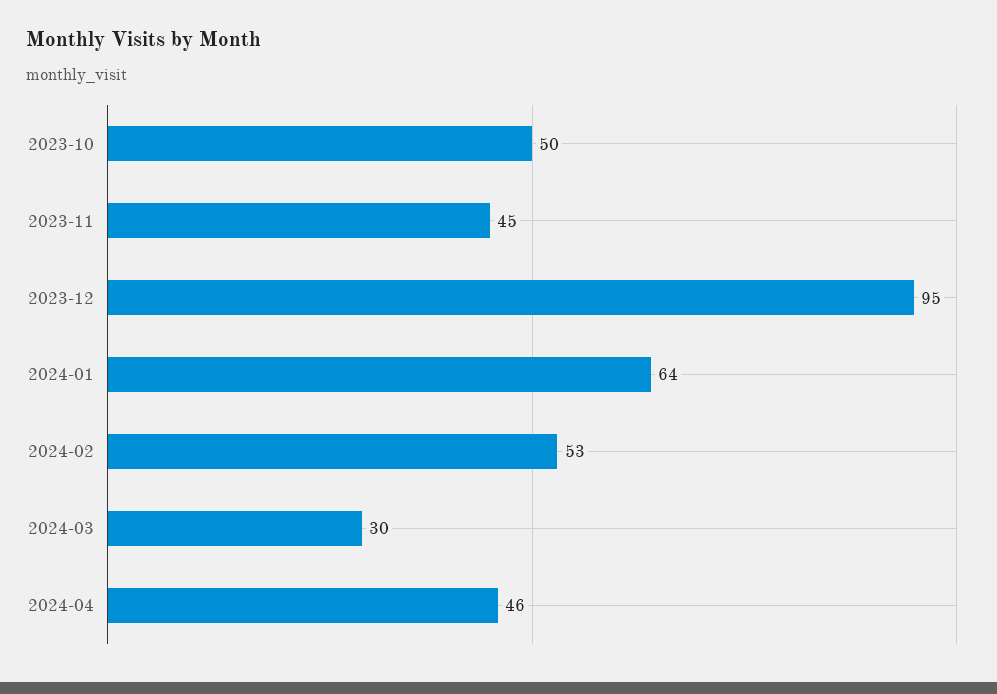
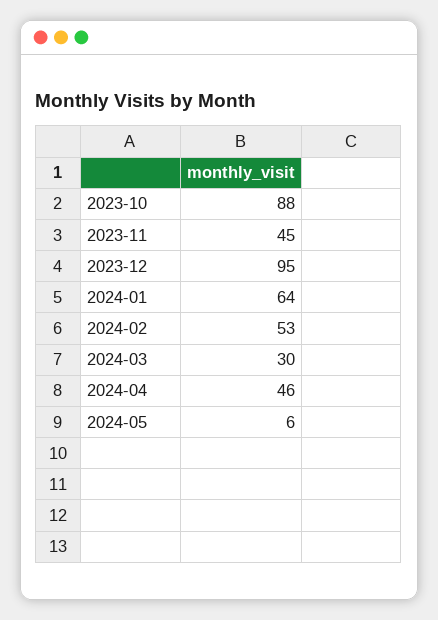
2023-10: 50 -> 88
2024-05: none -> 6

